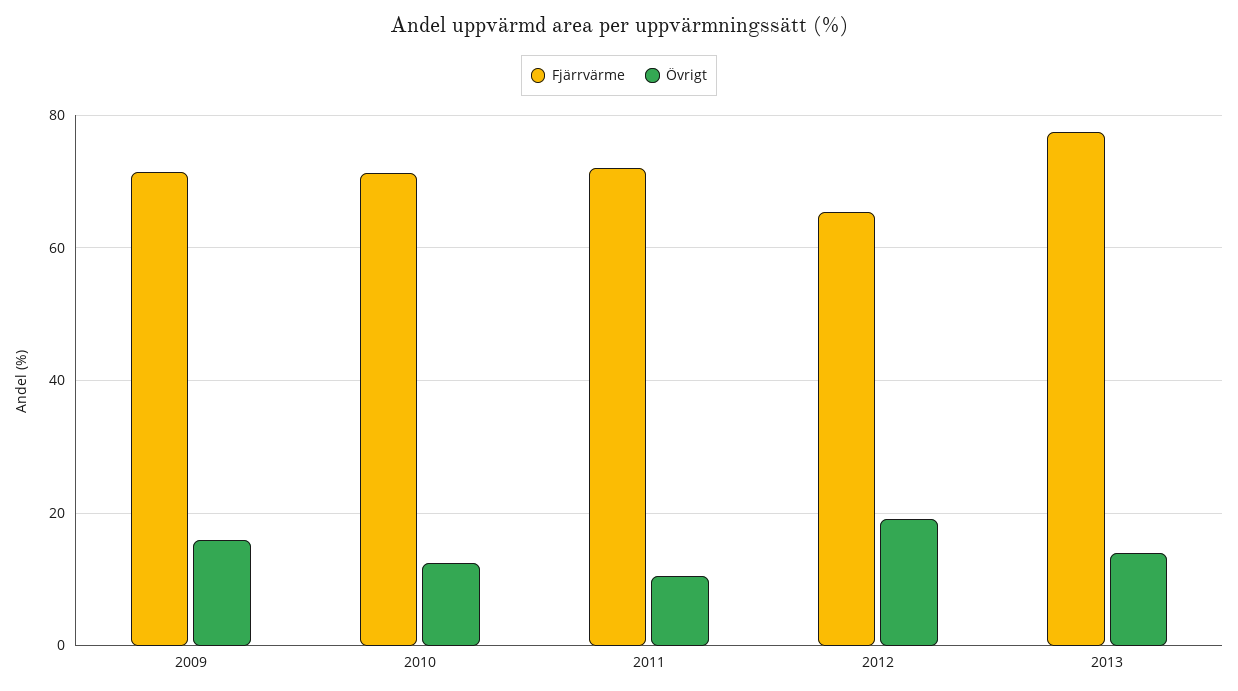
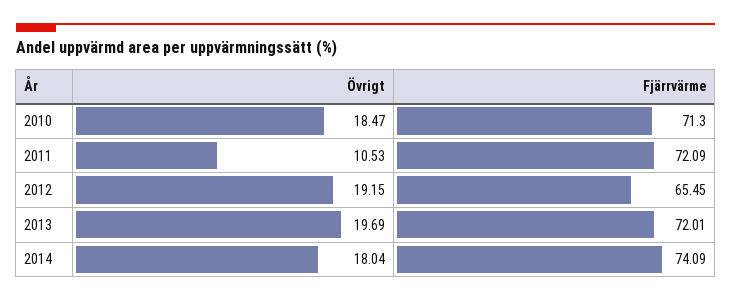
Fjärrvärme, 2009: 72 -> none
Övrigt, 2009: 16 -> none
Övrigt, 2010: 12 -> 18.47
Fjärrvärme, 2013: 78 -> 72.01
Övrigt, 2013: 14 -> 19.69
Övrigt, 2014: none -> 18.04
Fjärrvärme, 2014: none -> 74.09

